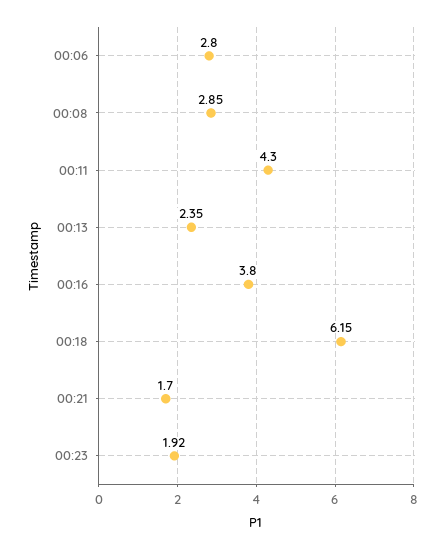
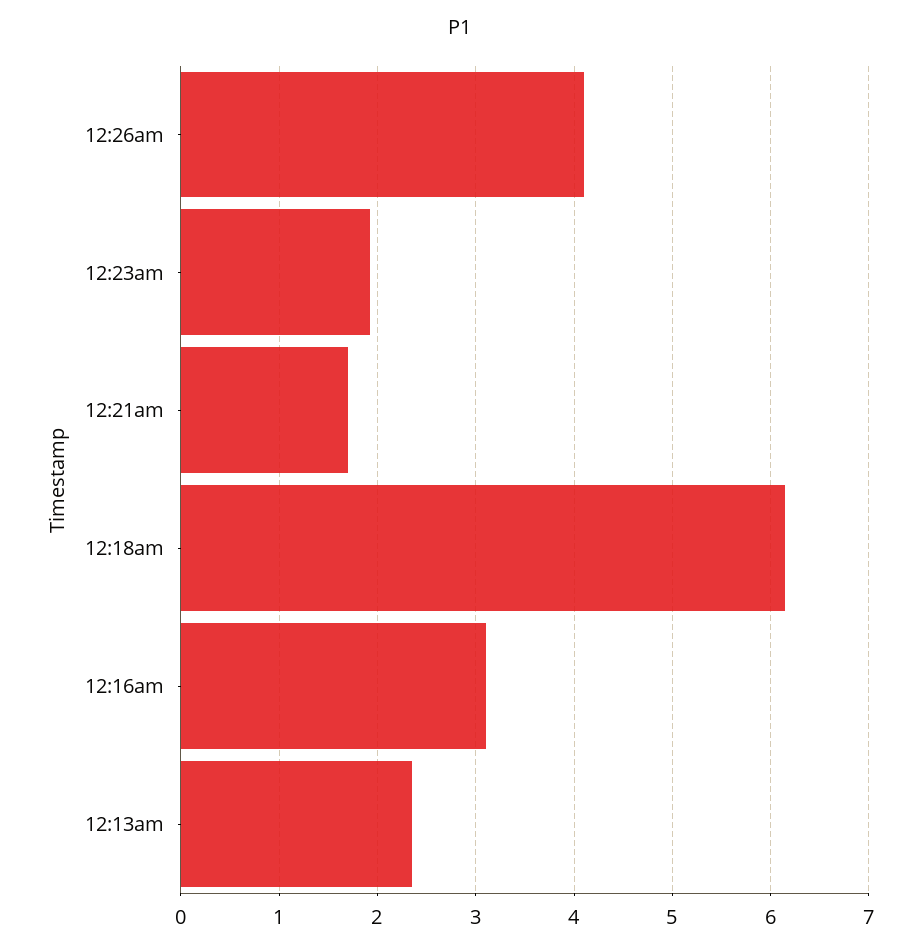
00:06: 2.8 -> none
00:08: 2.85 -> none
00:11: 4.3 -> none
00:16: 3.8 -> 3.1
12:26am: none -> 4.1

